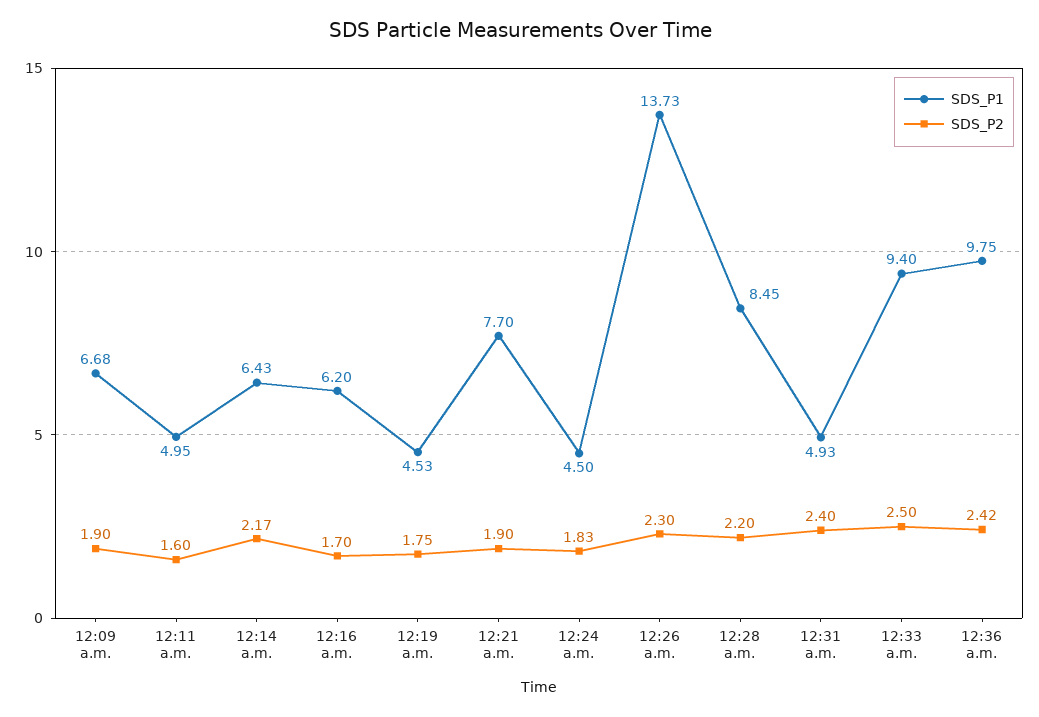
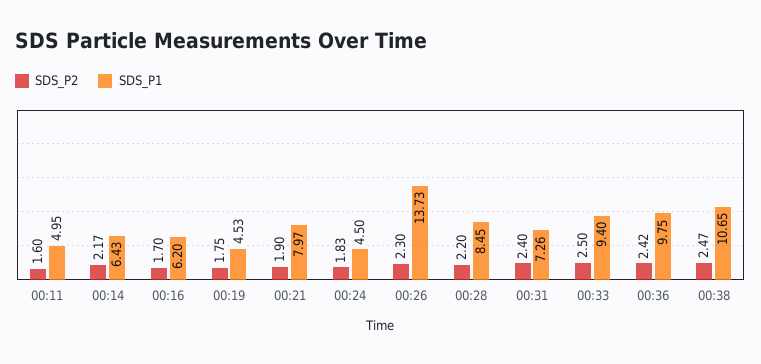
SDS_P1, 12:09 a.m.: 6.68 -> none
SDS_P2, 12:09 a.m.: 1.9 -> none
SDS_P1, 12:21 a.m.: 7.7 -> 7.97
SDS_P1, 12:31 a.m.: 4.93 -> 7.26
SDS_P2, 00:38: none -> 2.47
SDS_P1, 00:38: none -> 10.65

